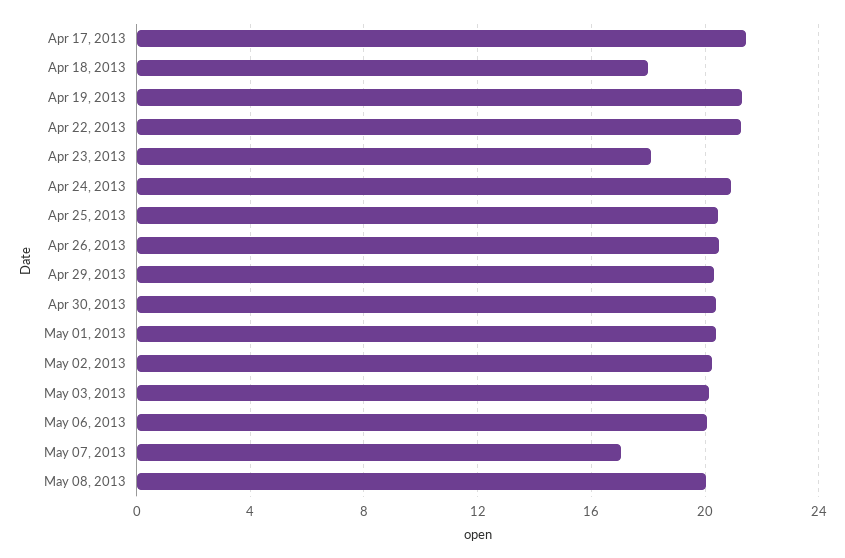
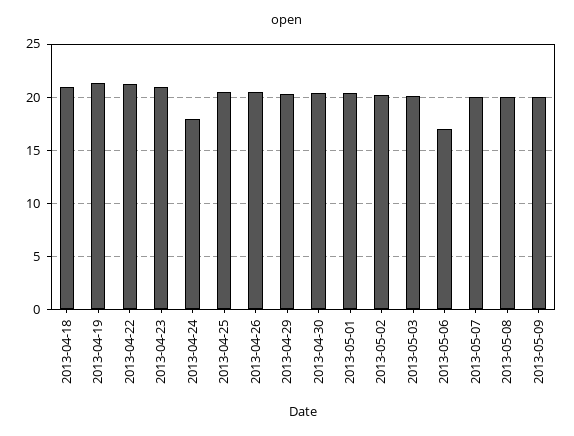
Apr 17, 2013: 21.5 -> none
Apr 18, 2013: 18 -> 21
Apr 23, 2013: 18 -> 21
Apr 24, 2013: 21 -> 18
May 06, 2013: 20 -> 17
May 07, 2013: 17 -> 20
2013-05-09: none -> 20

